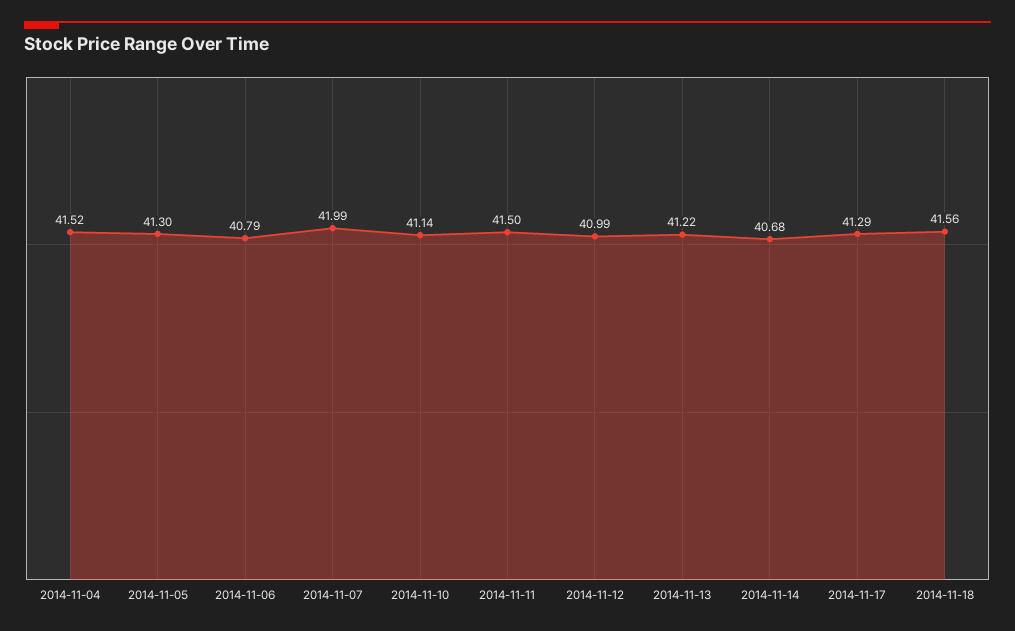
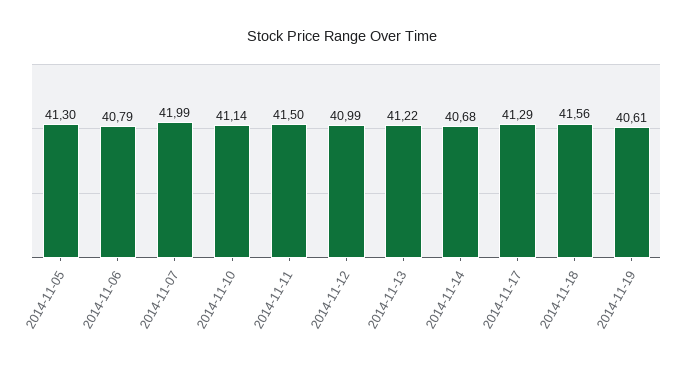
2014-11-04: 41.52 -> none
2014-11-19: none -> 40.61

